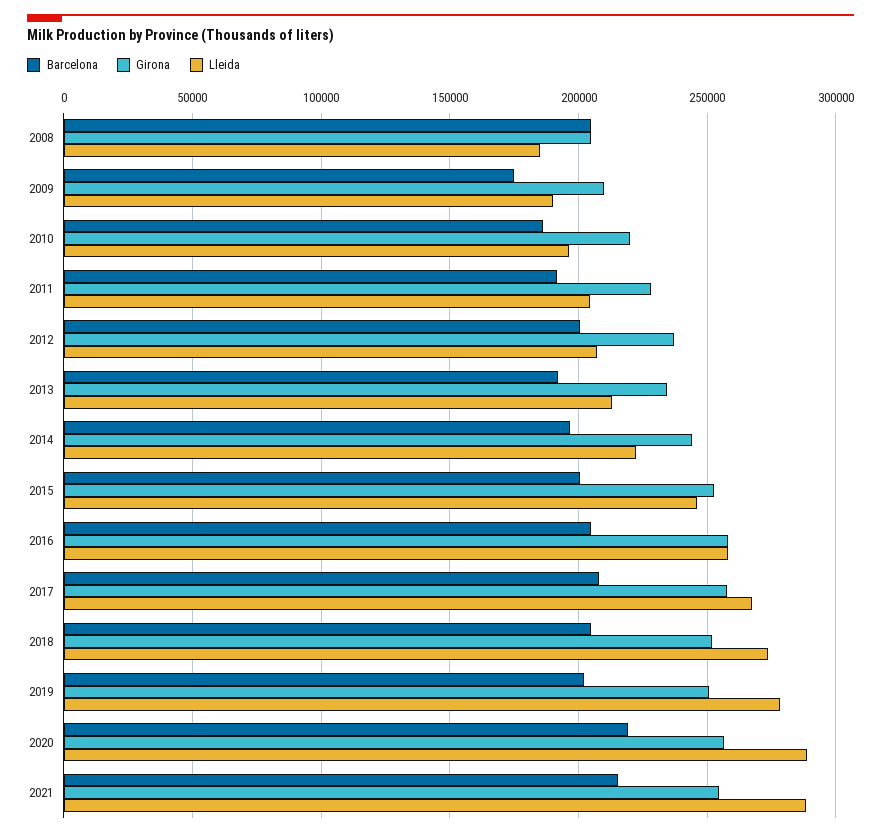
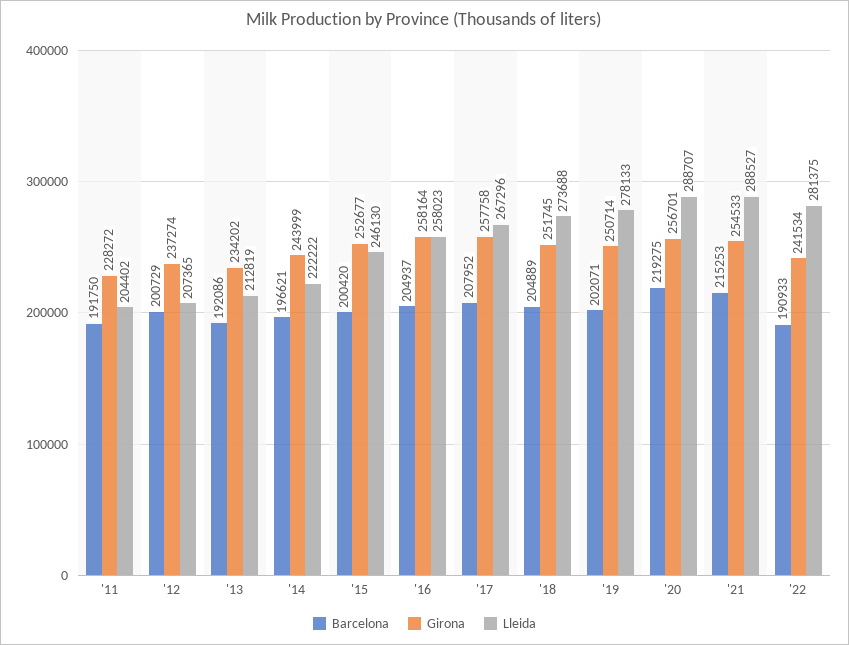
Barcelona, 2008: 205000 -> none
Girona, 2008: 205000 -> none
Lleida, 2008: 185000 -> none
Barcelona, 2009: 175000 -> none
Girona, 2009: 210000 -> none
Lleida, 2009: 190000 -> none
Barcelona, 2010: 185000 -> none
Girona, 2010: 220000 -> none
Lleida, 2010: 195000 -> none
Barcelona, '22: none -> 190933
Girona, '22: none -> 241534
Lleida, '22: none -> 281375

